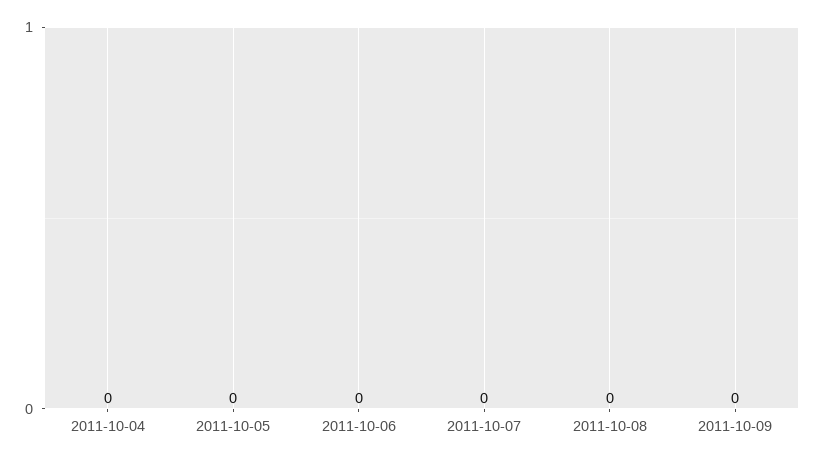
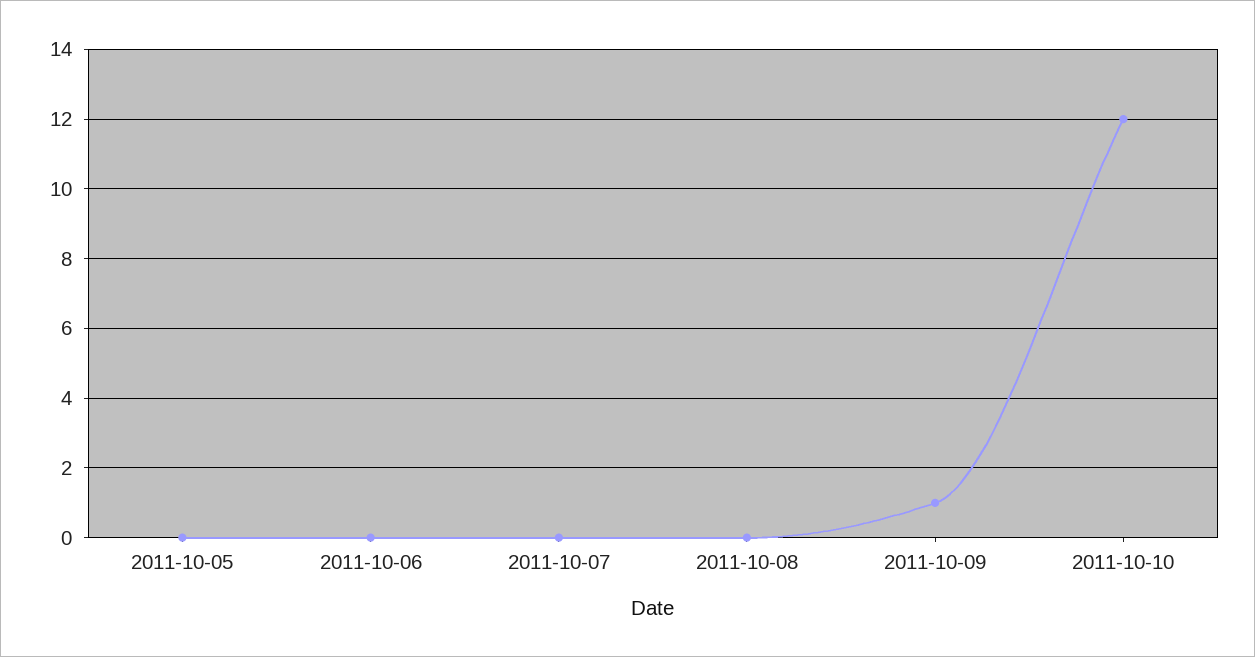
2011-10-04: 0 -> none
2011-10-09: 0 -> 1
2011-10-10: none -> 12

